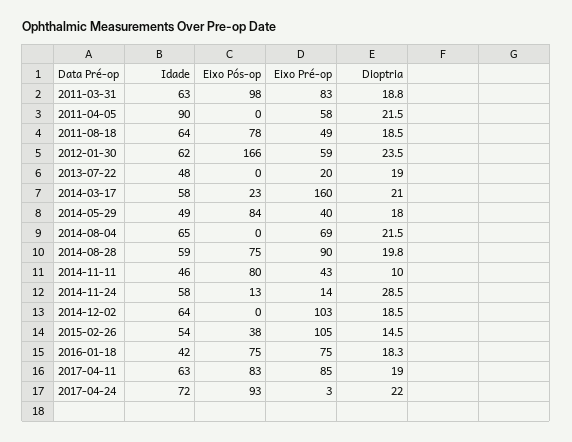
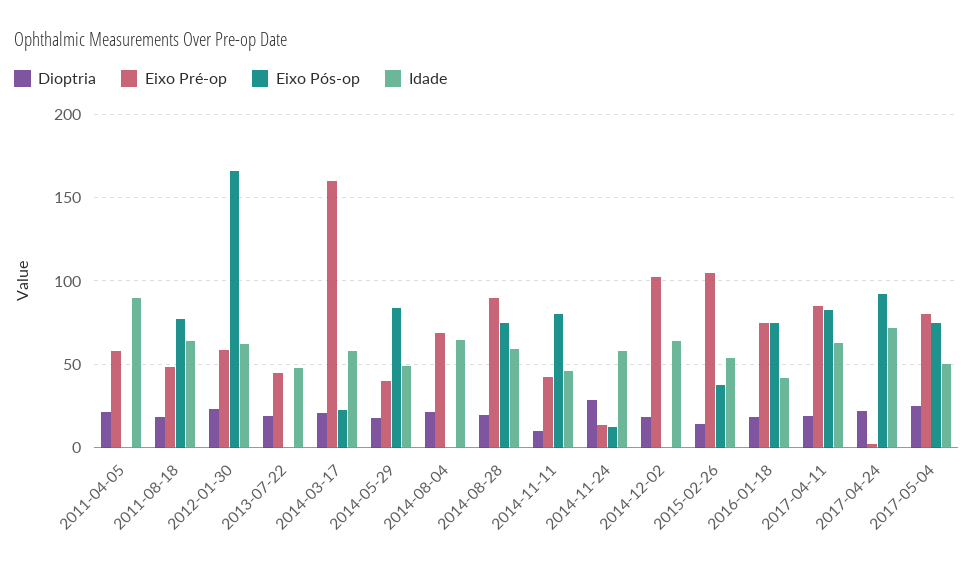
Idade, 2011-03-31: 63 -> none
Eixo Pós-op, 2011-03-31: 98 -> none
Eixo Pré-op, 2011-03-31: 83 -> none
Dioptria, 2011-03-31: 18.8 -> none
Eixo Pré-op, 2013-07-22: 20 -> 45
Dioptria, 2017-05-04: none -> 25
Eixo Pré-op, 2017-05-04: none -> 80
Eixo Pós-op, 2017-05-04: none -> 75
Idade, 2017-05-04: none -> 50

